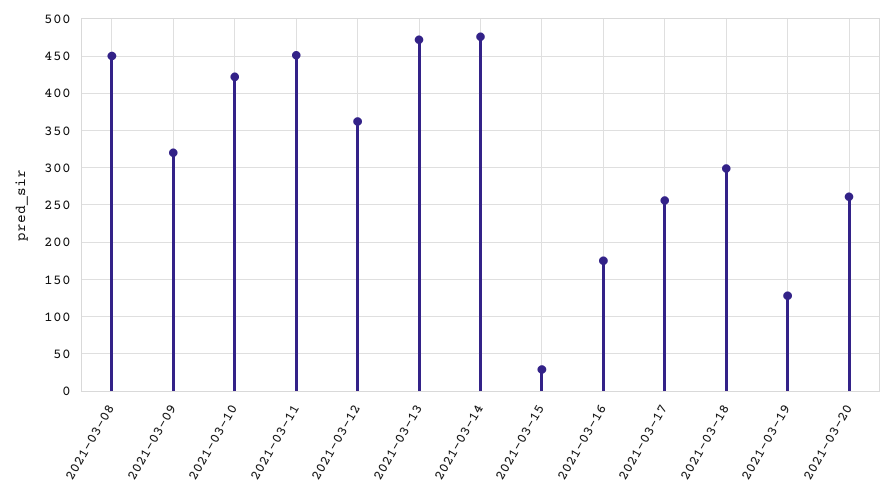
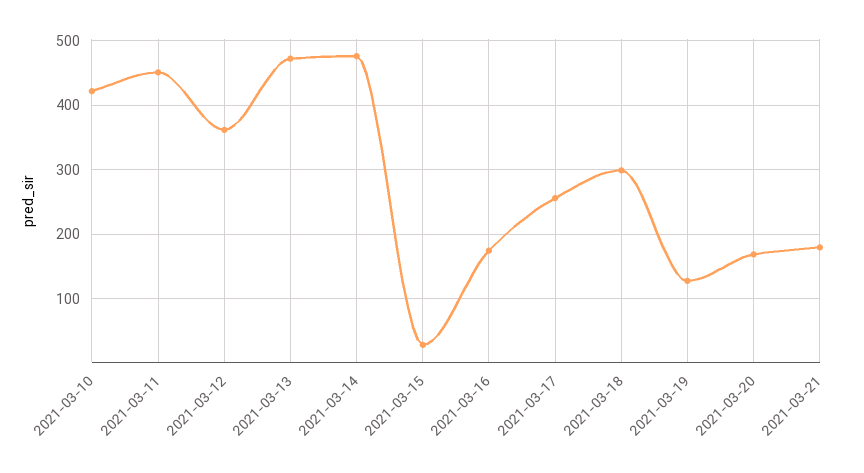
2021-03-08: 450 -> none
2021-03-09: 320 -> none
2021-03-20: 260 -> 170
2021-03-21: none -> 180

